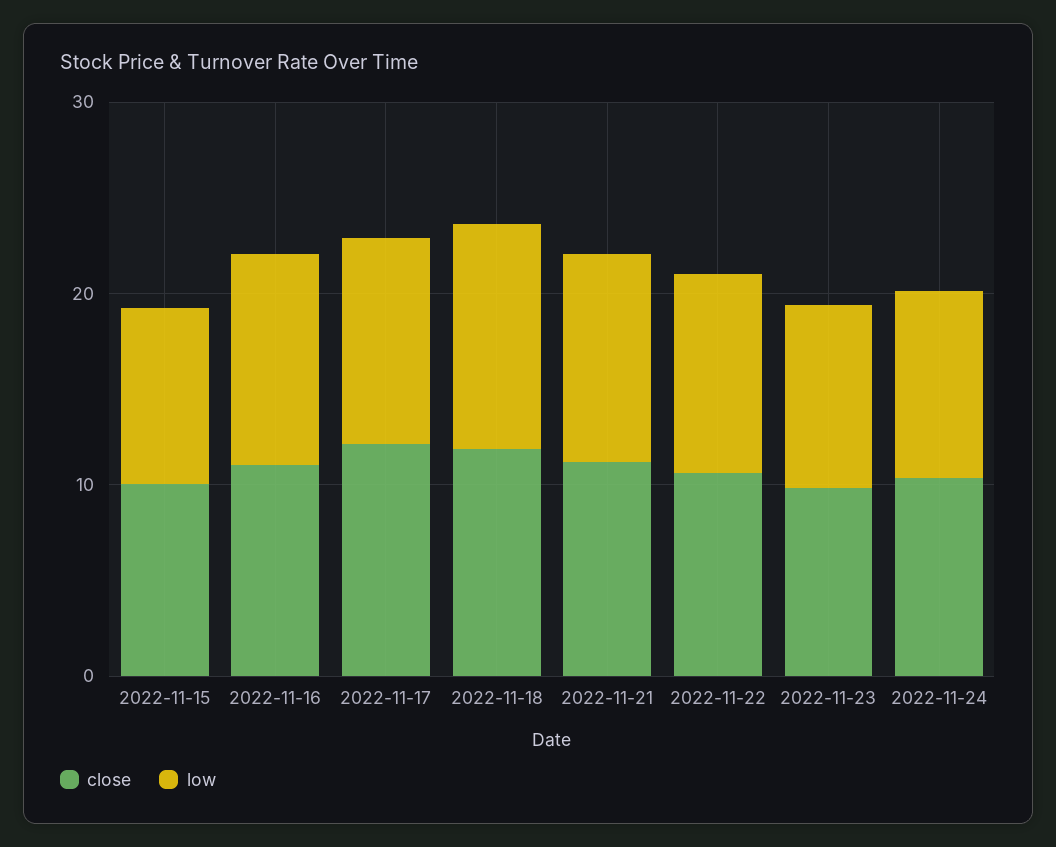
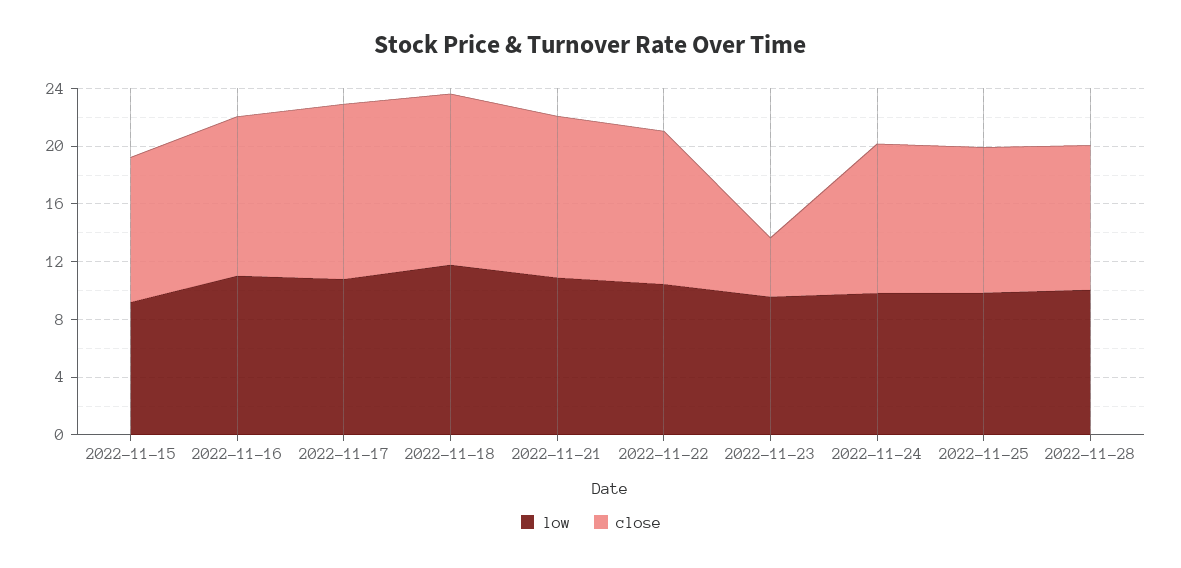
close, 2022-11-23: 10 -> 4
low, 2022-11-25: none -> 10
close, 2022-11-25: none -> 10
low, 2022-11-28: none -> 10
close, 2022-11-28: none -> 10

